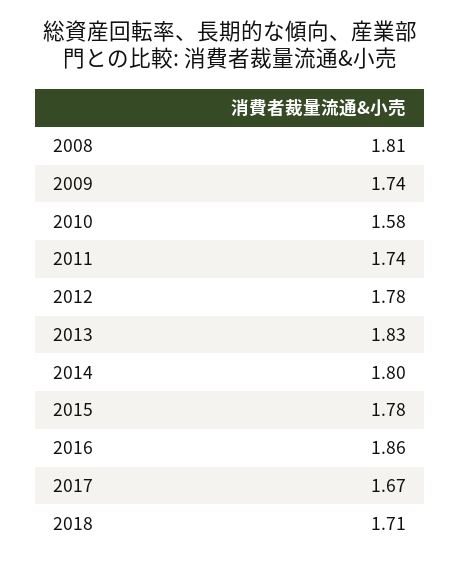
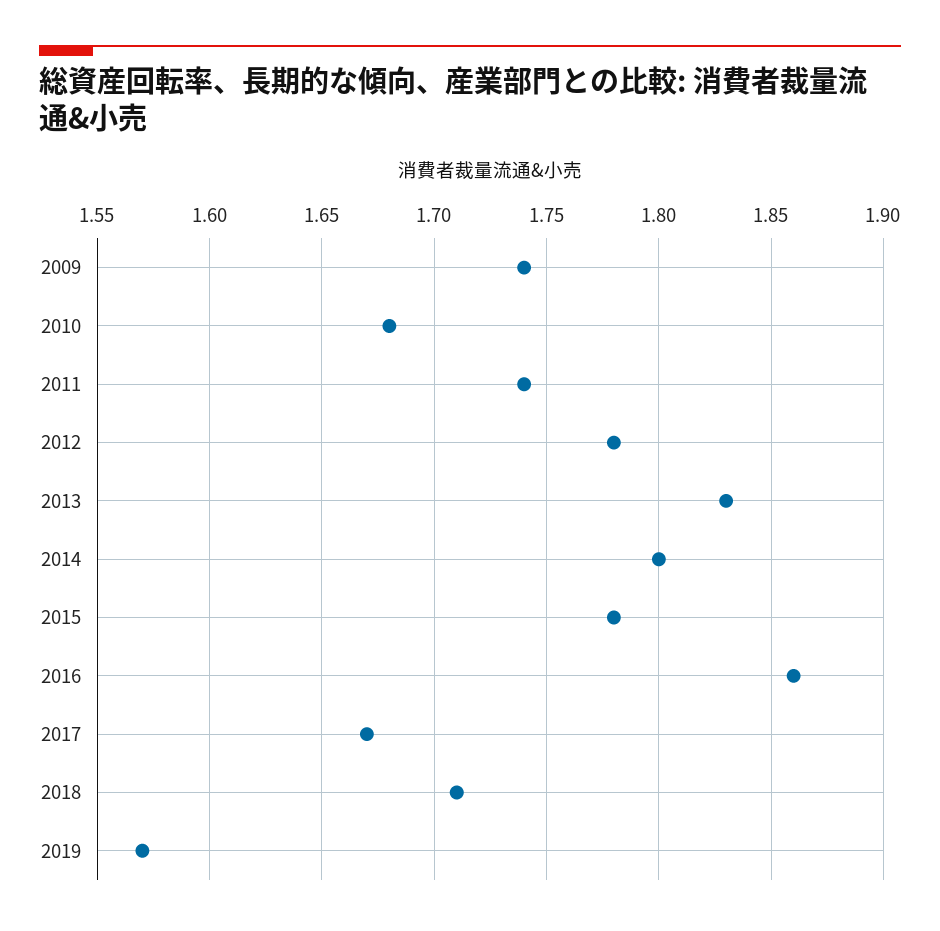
2008: 1.81 -> none
2010: 1.58 -> 1.68
2019: none -> 1.57

